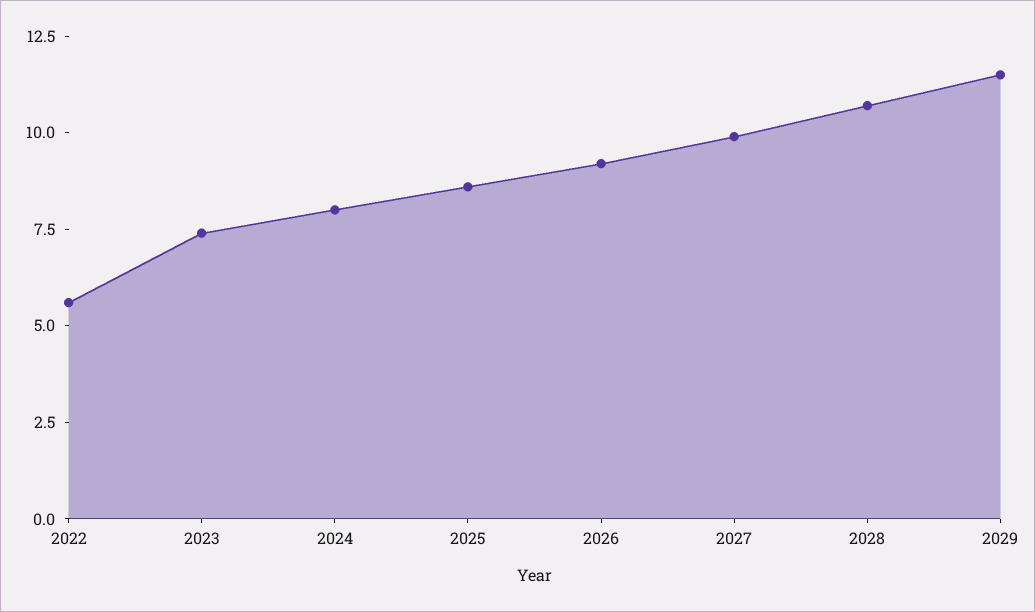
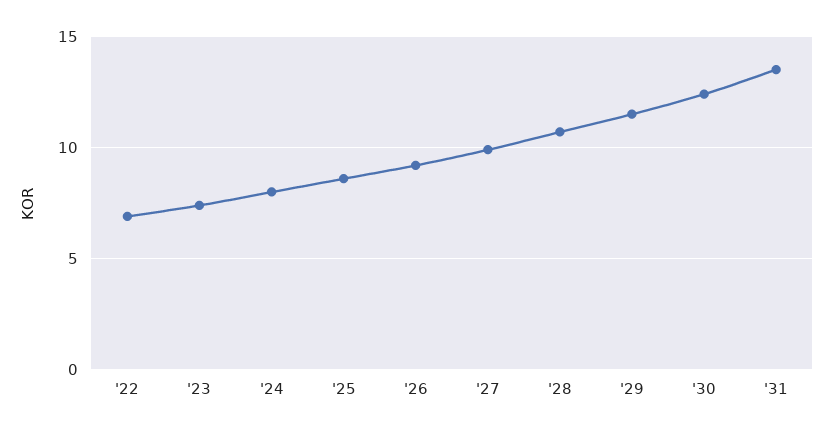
2022: 5.5 -> 7
'30: none -> 12.5
'31: none -> 13.5

